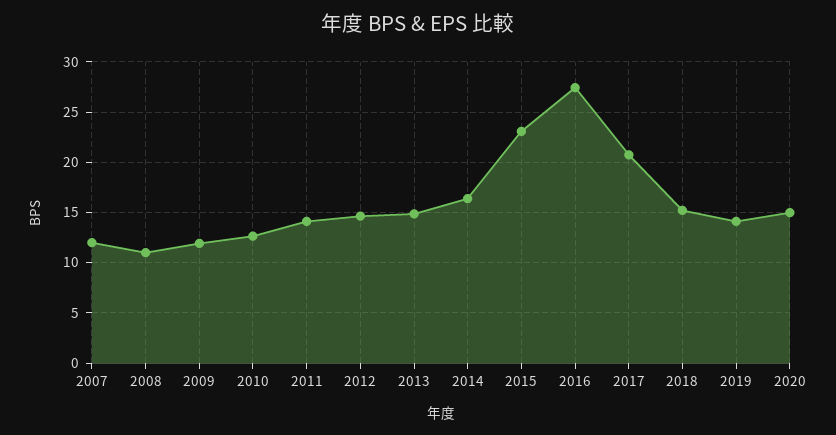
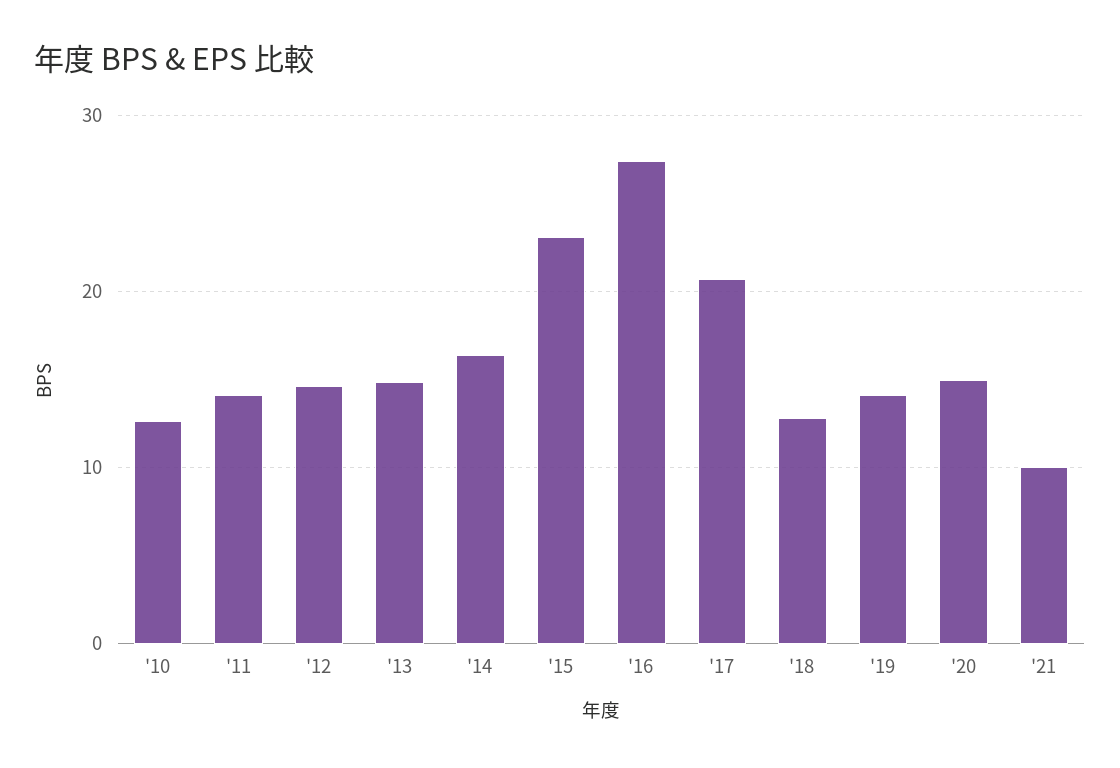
2007: 12 -> none
2008: 11 -> none
2009: 12 -> none
2018: 15 -> 13
'21: none -> 10

